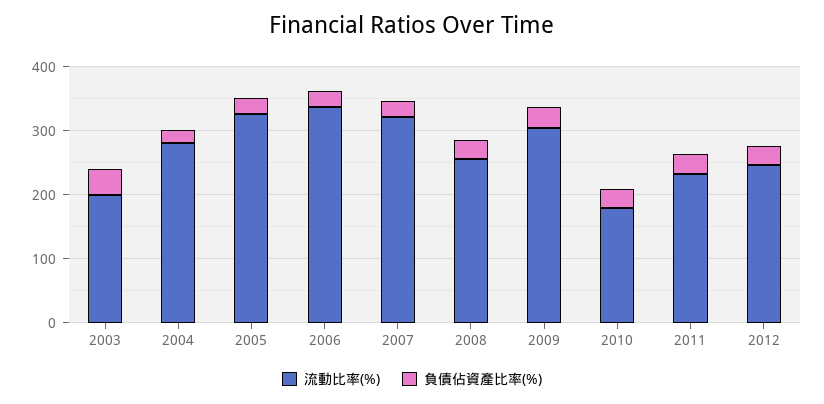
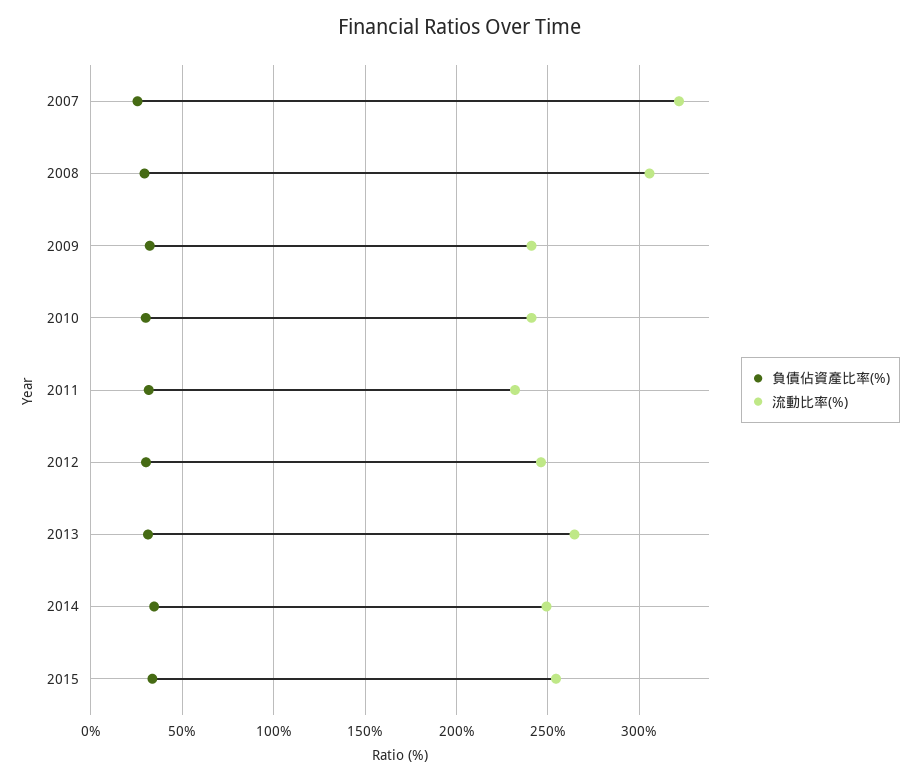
流動比率(%), 2003: 200 -> none
負債佔資產比率(%), 2003: 40 -> none
流動比率(%), 2004: 280 -> none
負債佔資產比率(%), 2004: 20 -> none
流動比率(%), 2005: 320 -> none
負債佔資產比率(%), 2005: 20 -> none
流動比率(%), 2006: 340 -> none
負債佔資產比率(%), 2006: 20 -> none
流動比率(%), 2008: 260 -> 305
流動比率(%), 2009: 300 -> 240
流動比率(%), 2010: 180 -> 240
負債佔資產比率(%), 2013: none -> 30
流動比率(%), 2013: none -> 265
負債佔資產比率(%), 2014: none -> 35
流動比率(%), 2014: none -> 250
負債佔資產比率(%), 2015: none -> 35
流動比率(%), 2015: none -> 255

